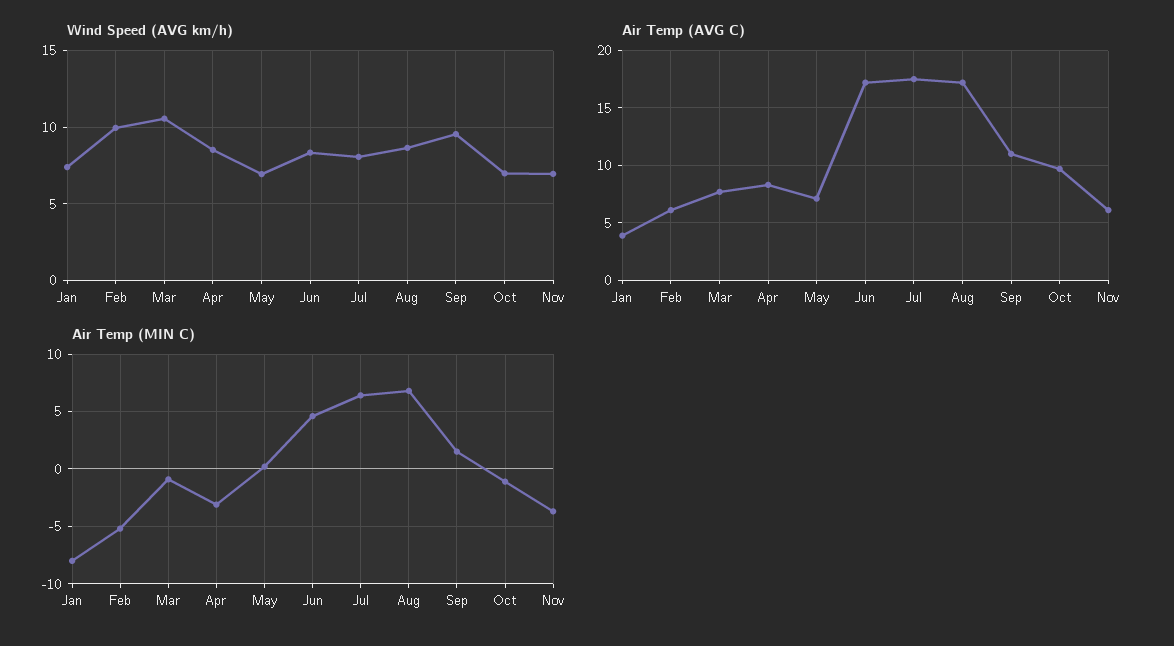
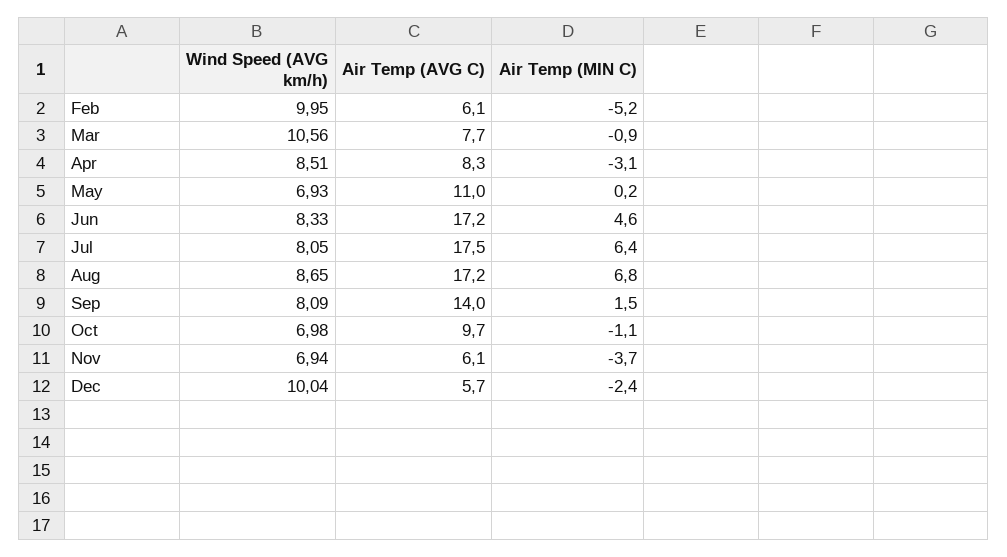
Wind Speed (AVG km/h), Jan: 7.5 -> none
Wind Speed (AVG km/h), Sep: 9.5 -> 8.09
Air Temp (AVG C), Jan: 4 -> none
Air Temp (AVG C), May: 7 -> 11
Air Temp (AVG C), Sep: 11 -> 14
Air Temp (MIN C), Jan: -8 -> none
Wind Speed (AVG km/h), Dec: none -> 10.04
Air Temp (AVG C), Dec: none -> 5.7
Air Temp (MIN C), Dec: none -> -2.4

